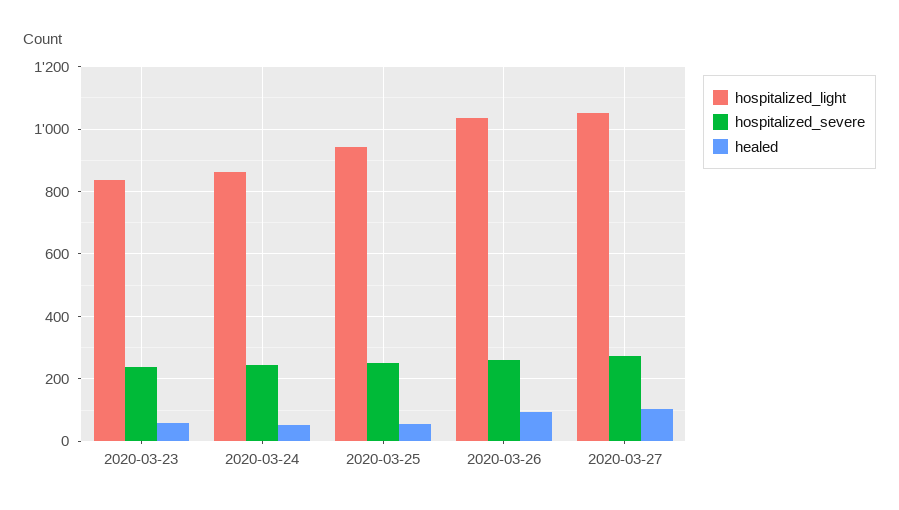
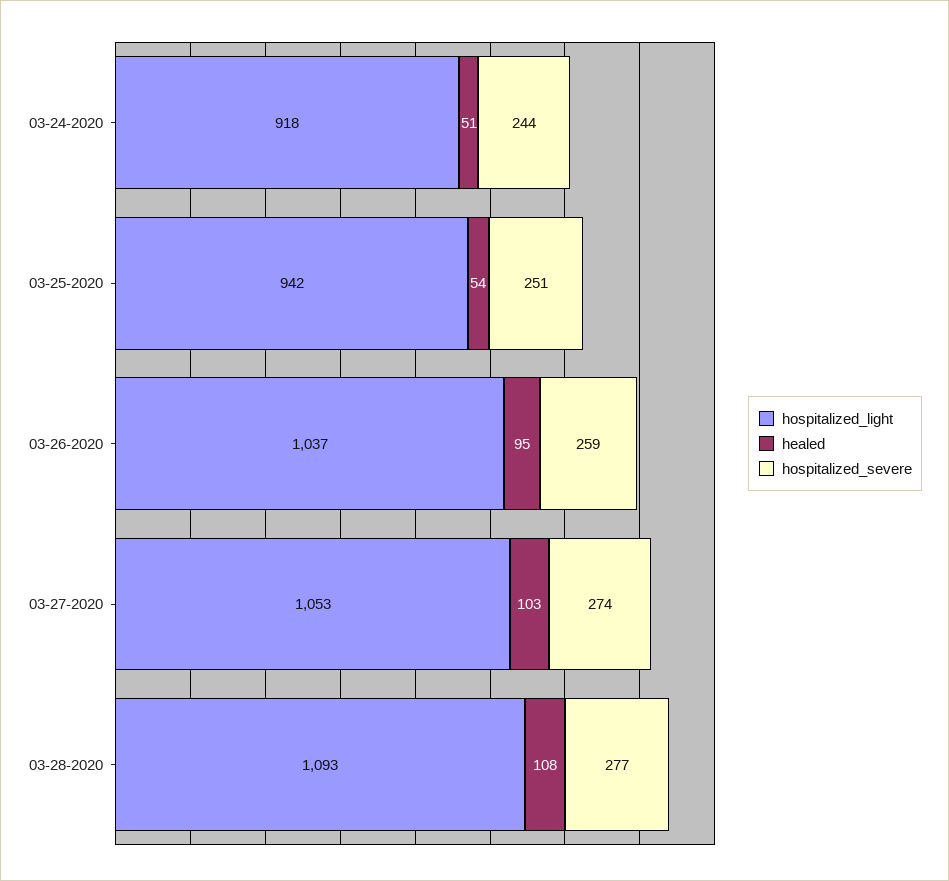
hospitalized_light, 2020-03-23: 840 -> none
hospitalized_severe, 2020-03-23: 240 -> none
healed, 2020-03-23: 60 -> none
hospitalized_light, 2020-03-24: 860 -> 918
hospitalized_light, 03-28-2020: none -> 1093
healed, 03-28-2020: none -> 108
hospitalized_severe, 03-28-2020: none -> 277

